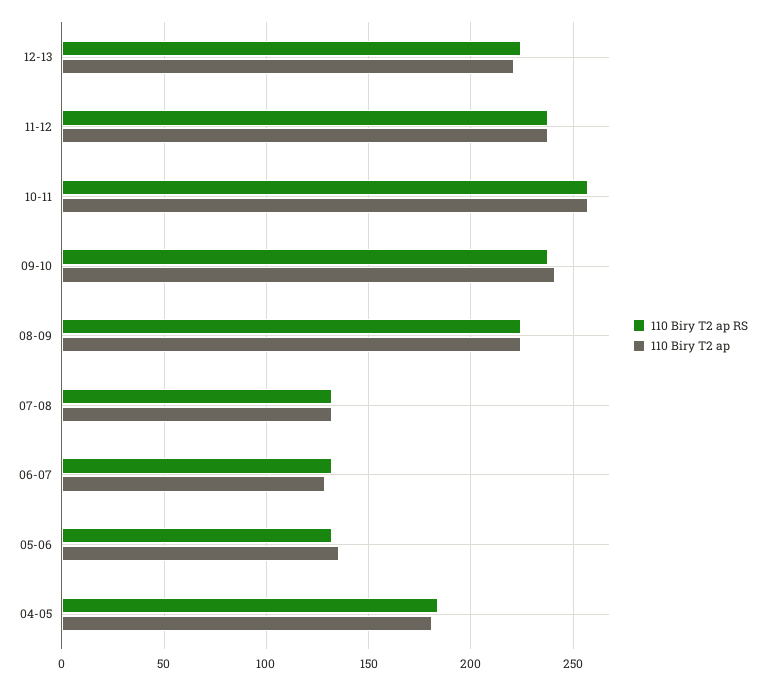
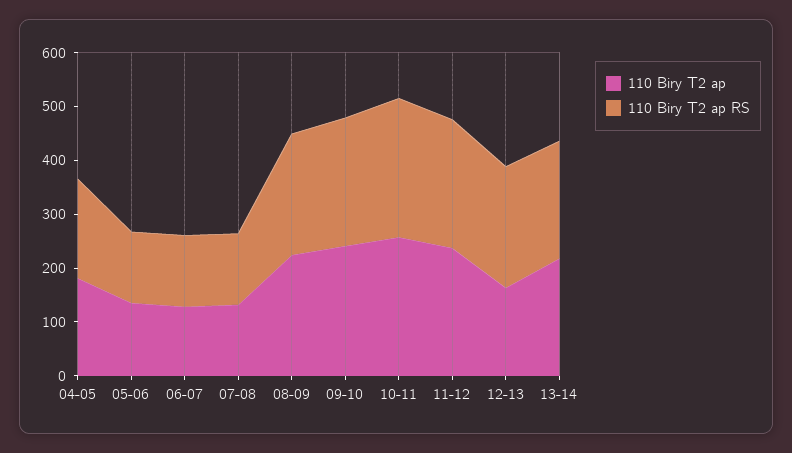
110 Biry T2 ap, 12-13: 220 -> 160
110 Biry T2 ap, 13-14: none -> 220
110 Biry T2 ap RS, 13-14: none -> 220

